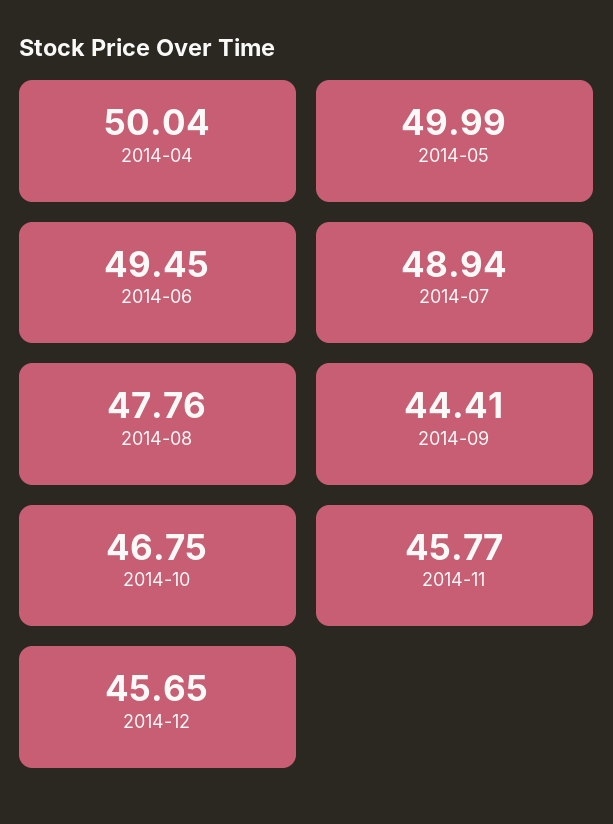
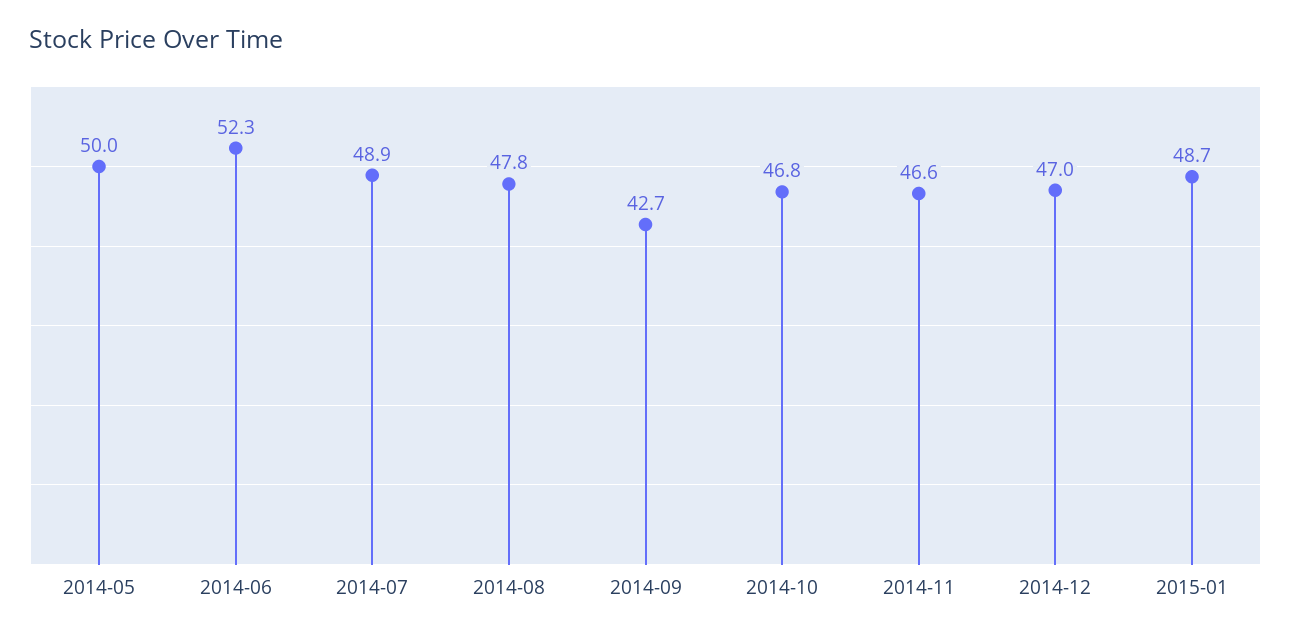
2014-04: 50.04 -> none
2014-06: 49.45 -> 52.3
2014-09: 44.41 -> 42.7
2014-11: 45.77 -> 46.6
2014-12: 45.65 -> 47
2015-01: none -> 48.7

